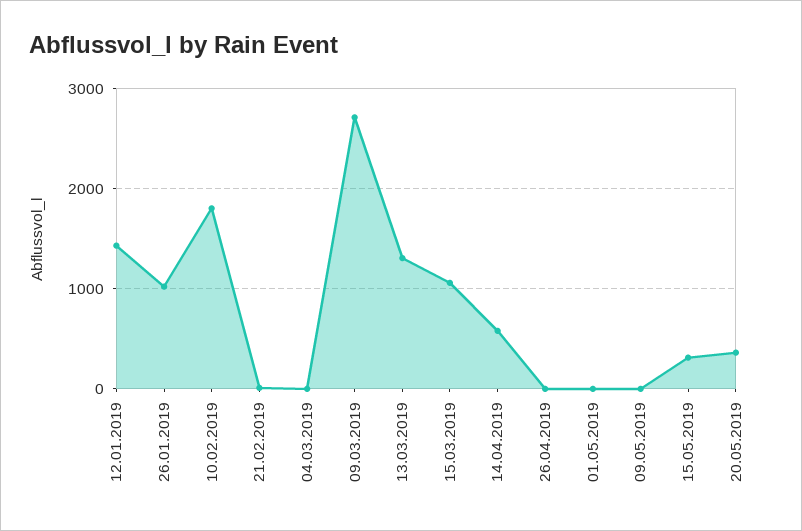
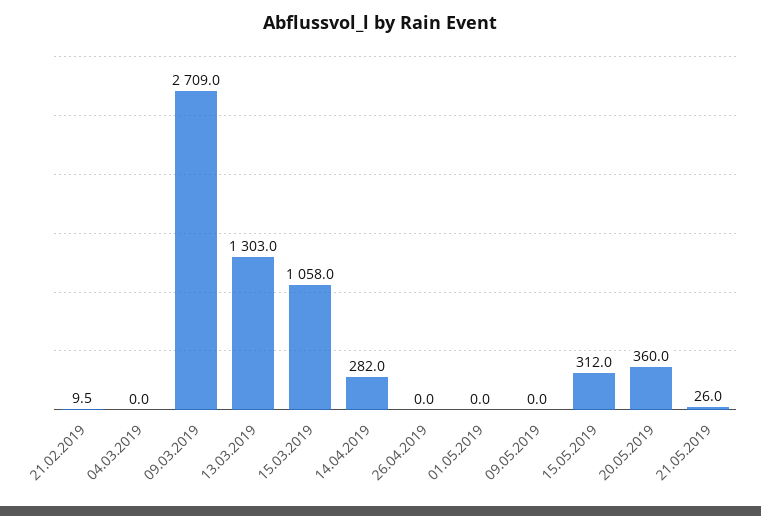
12.01.2019: 1400 -> none
26.01.2019: 1000 -> none
10.02.2019: 1800 -> none
14.04.2019: 600 -> 282
21.05.2019: none -> 26

